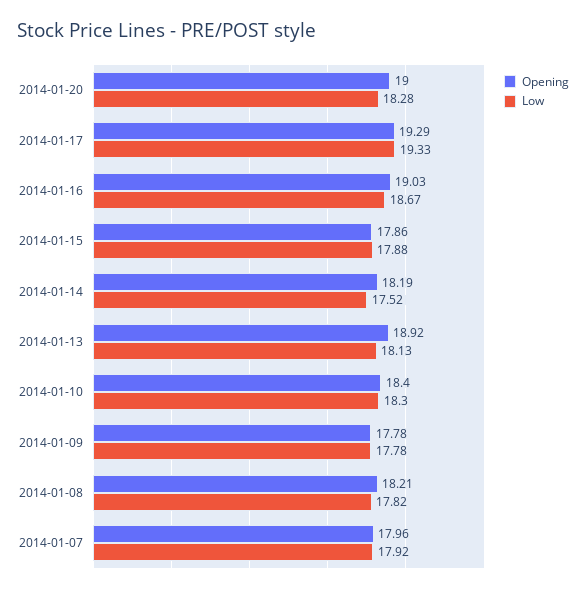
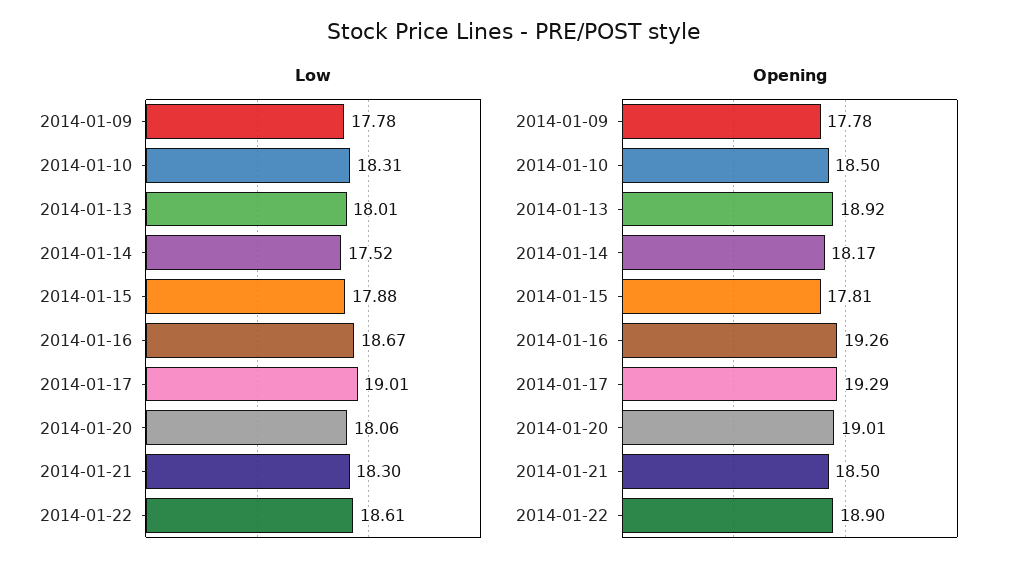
Opening, 2014-01-20: 19 -> 19.01
Low, 2014-01-20: 18.28 -> 18.06
Low, 2014-01-17: 19.33 -> 19.01
Opening, 2014-01-16: 19.03 -> 19.26
Opening, 2014-01-15: 17.86 -> 17.81
Opening, 2014-01-14: 18.19 -> 18.17
Low, 2014-01-13: 18.13 -> 18.01
Opening, 2014-01-10: 18.4 -> 18.5
Low, 2014-01-10: 18.3 -> 18.31
Opening, 2014-01-08: 18.21 -> none
Low, 2014-01-08: 17.82 -> none
Opening, 2014-01-07: 17.96 -> none
Low, 2014-01-07: 17.92 -> none
Low, 2014-01-21: none -> 18.3
Low, 2014-01-22: none -> 18.61
Opening, 2014-01-21: none -> 18.5
Opening, 2014-01-22: none -> 18.9

